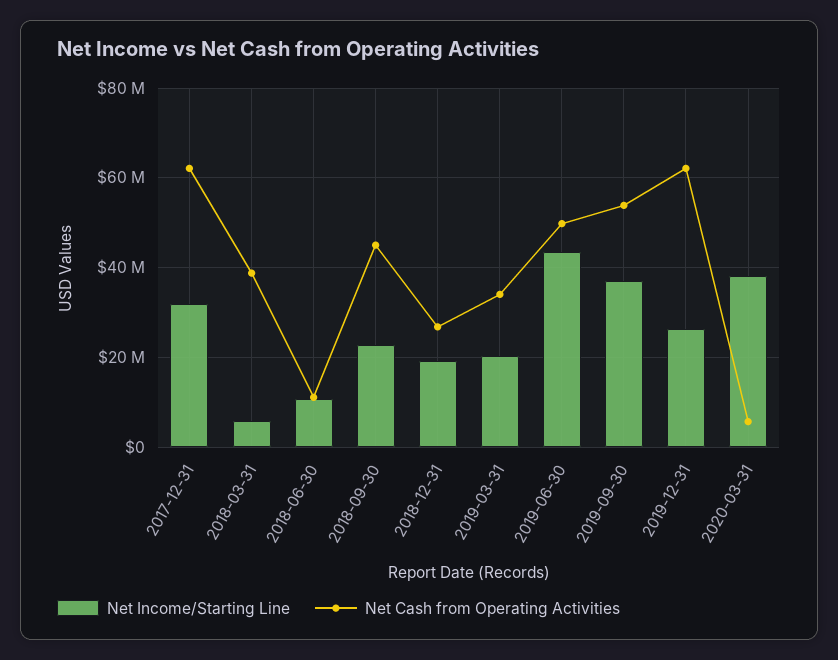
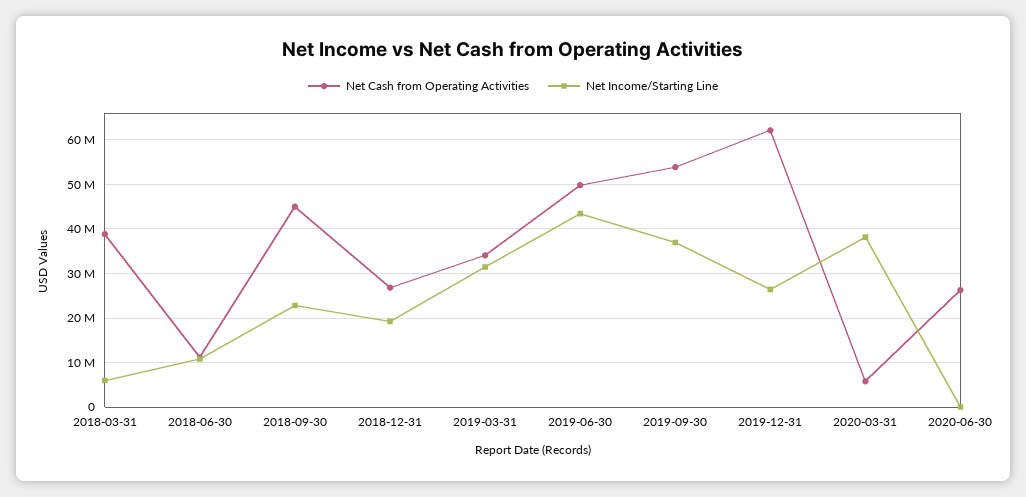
Net Income/Starting Line, 2017-12-31: 32000000 -> none
Net Cash from Operating Activities, 2017-12-31: 62000000 -> none
Net Income/Starting Line, 2019-03-31: 20000000 -> 32000000
Net Cash from Operating Activities, 2020-06-30: none -> 26000000
Net Income/Starting Line, 2020-06-30: none -> 0

